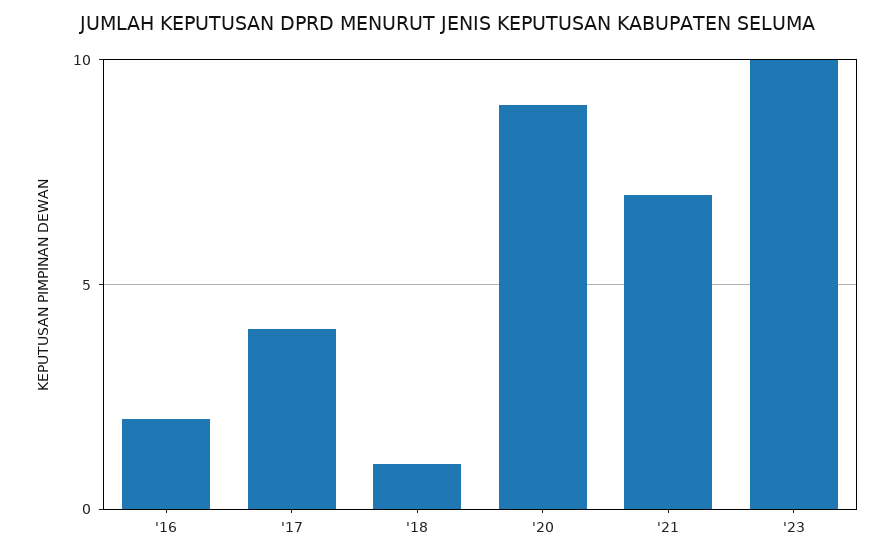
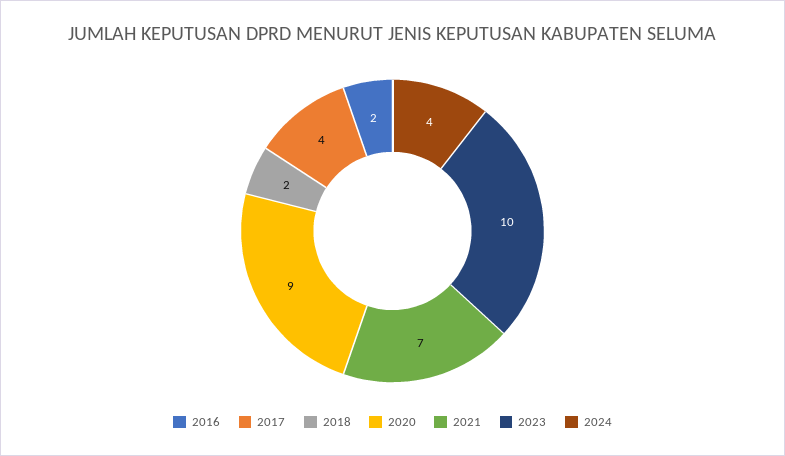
'18: 1 -> 2
2024: none -> 4

